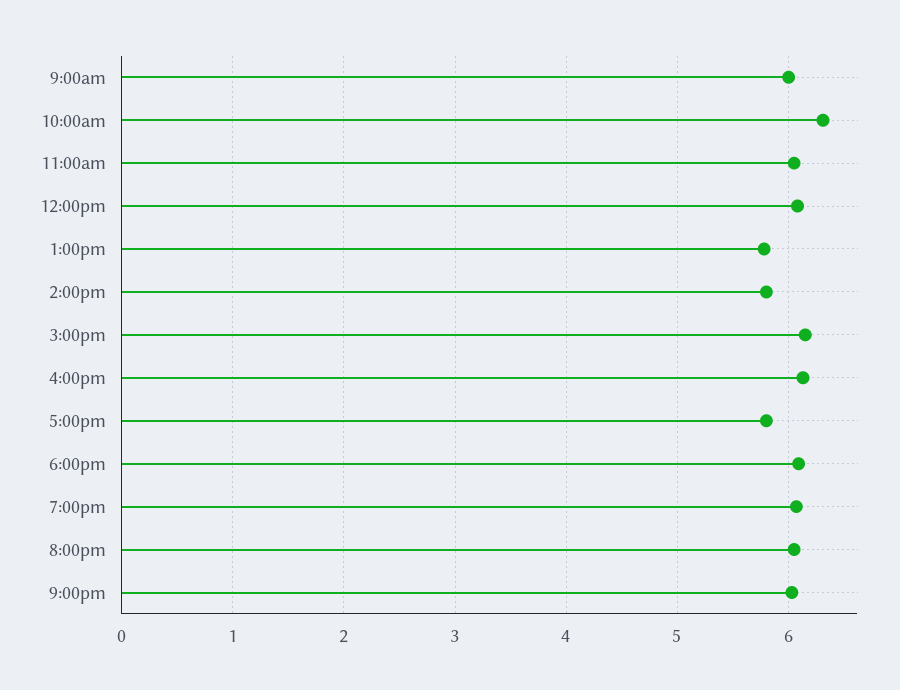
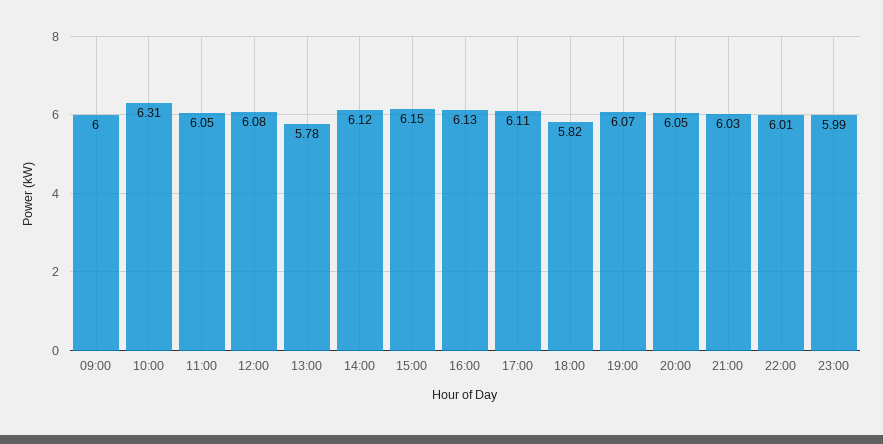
2:00pm: 5.8 -> 6.12
5:00pm: 5.8 -> 6.11
6:00pm: 6.1 -> 5.82
22:00: none -> 6.01
23:00: none -> 5.99

